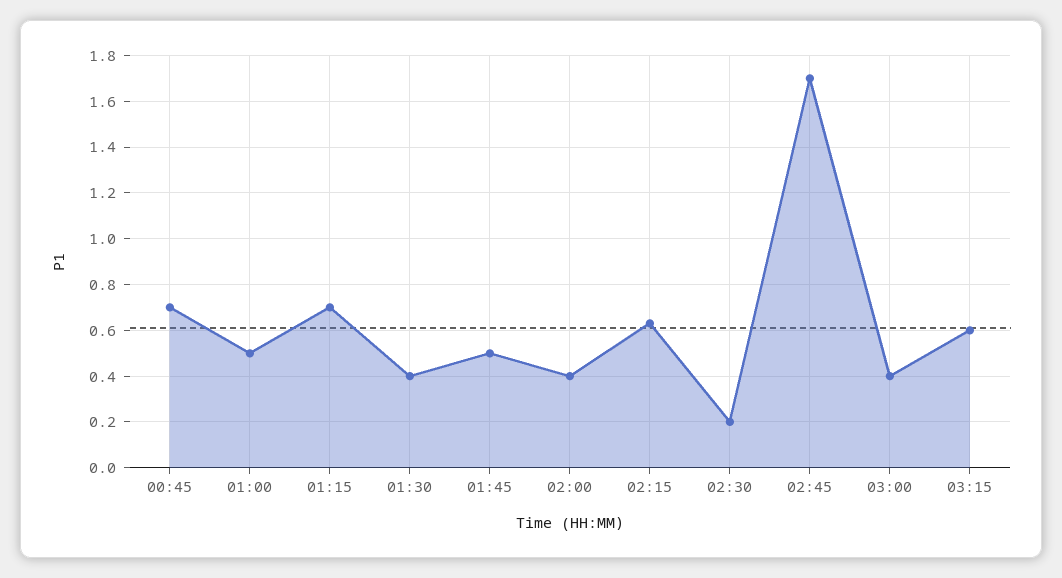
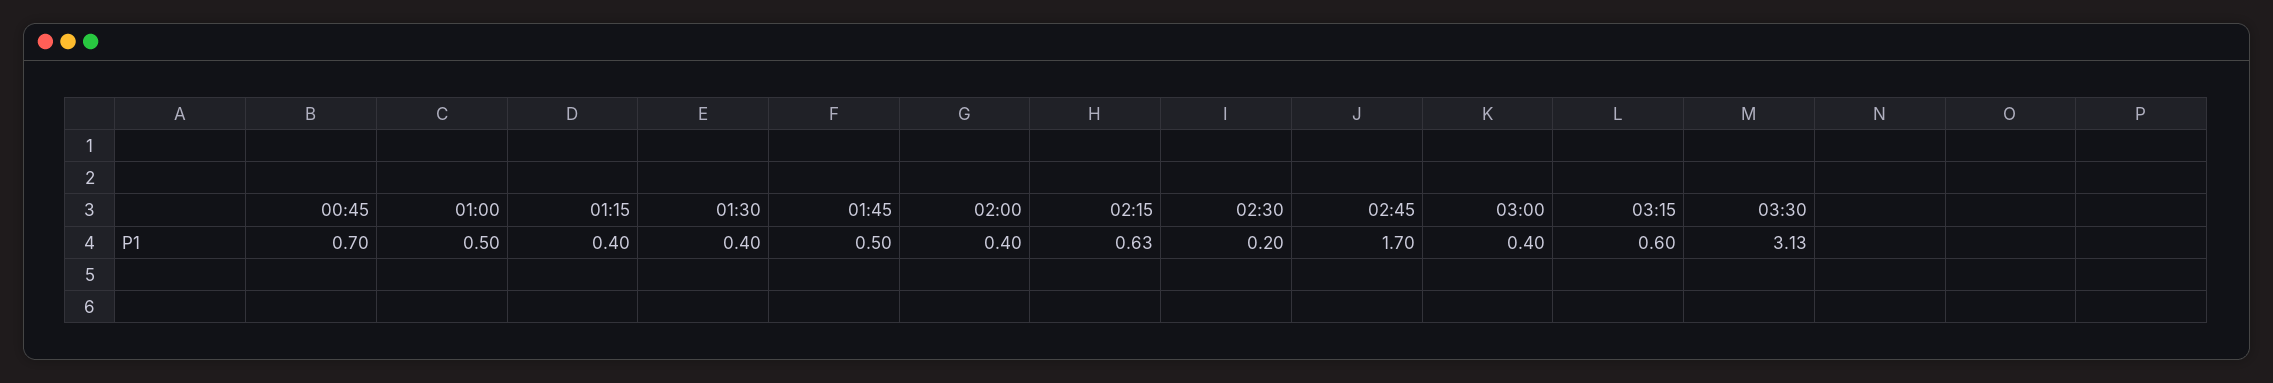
01:15: 0.7 -> 0.4
03:30: none -> 3.13

